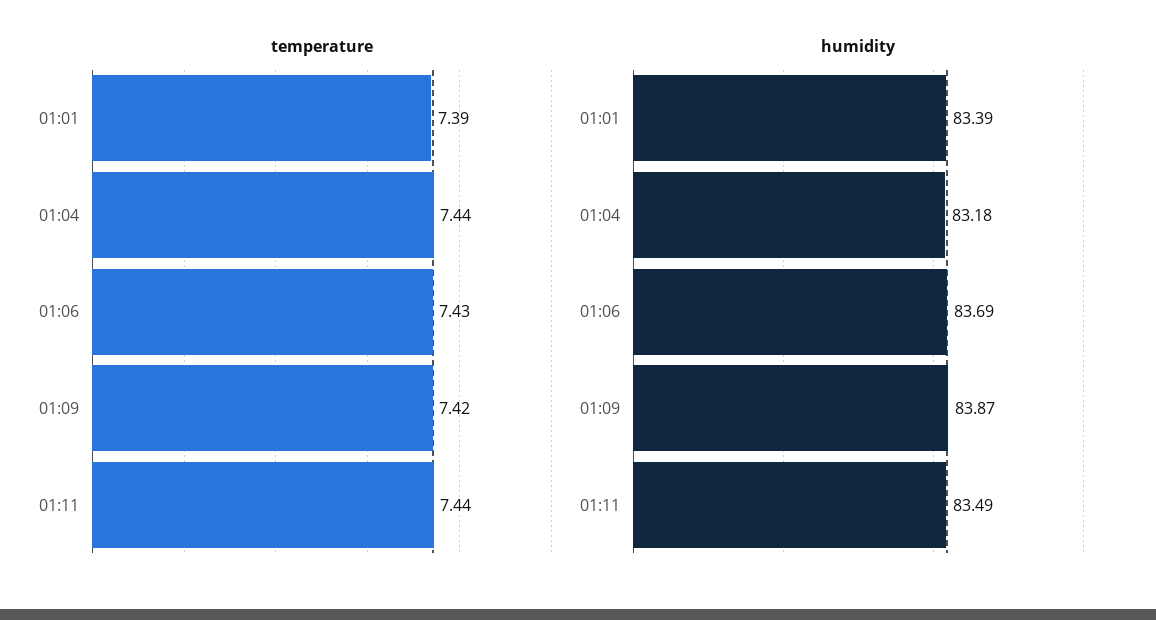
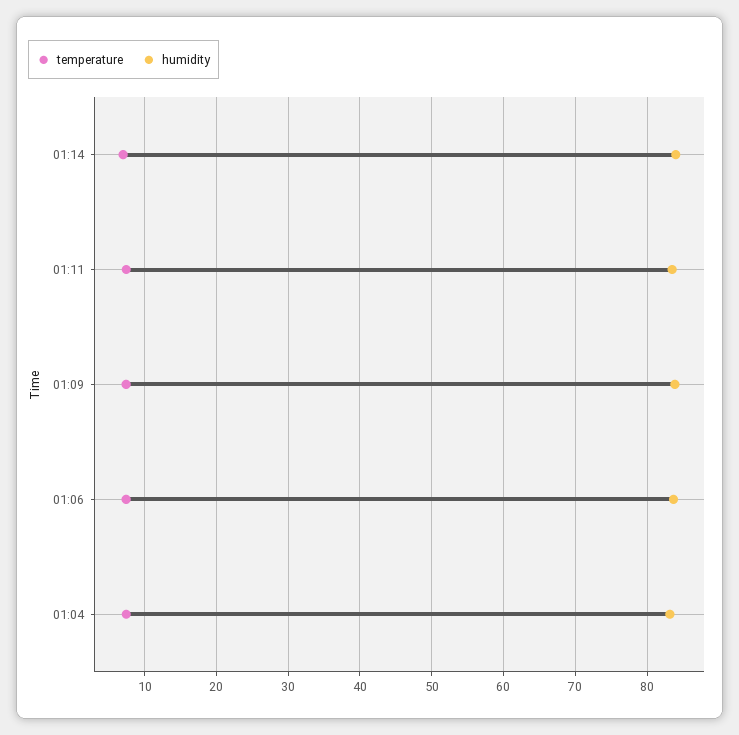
temperature, 01:01: 7.39 -> none
humidity, 01:01: 83.39 -> none
temperature, 01:14: none -> 7
humidity, 01:14: none -> 84

